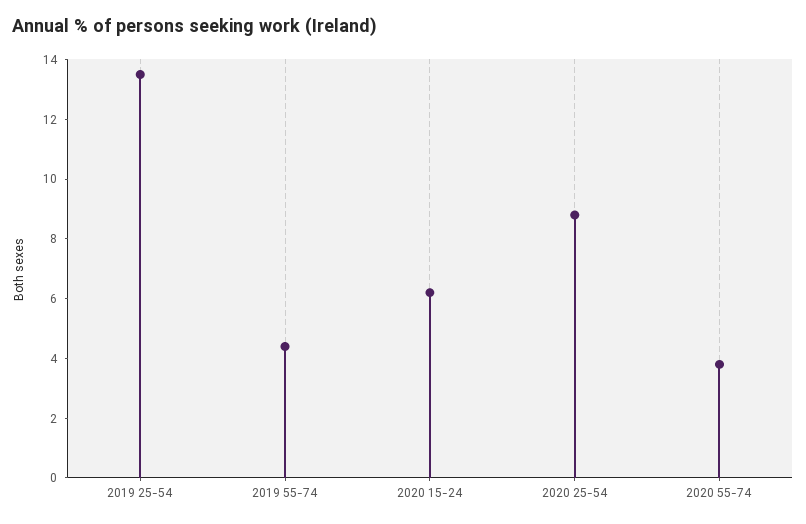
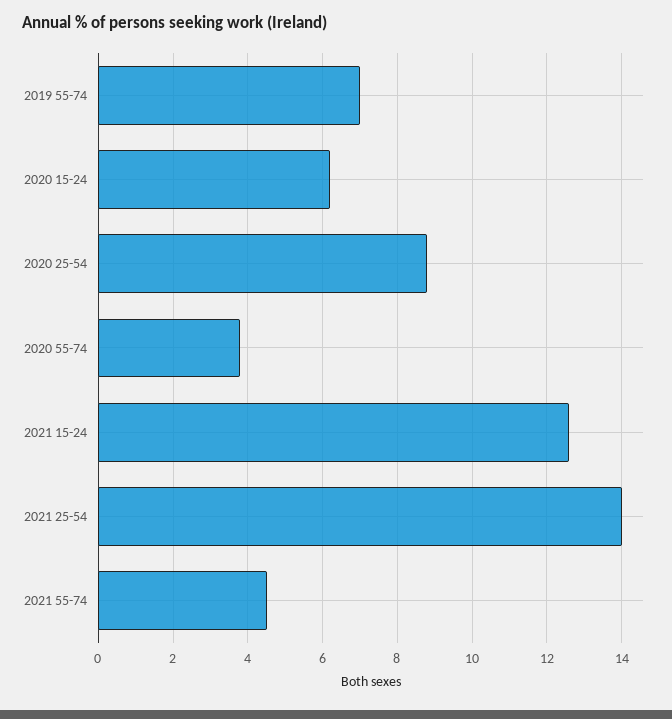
2019 25-54: 13.5 -> none
2019 55-74: 4.5 -> 7
2021 15-24: none -> 12.5
2021 25-54: none -> 14
2021 55-74: none -> 4.5

